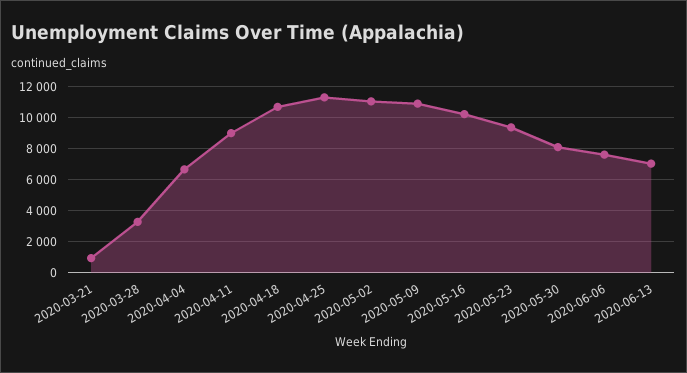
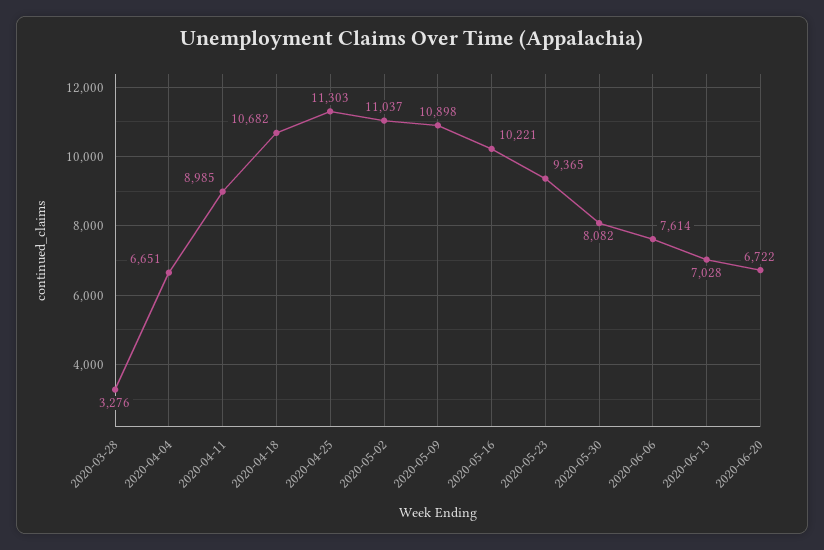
2020-03-21: 1000 -> none
2020-06-20: none -> 6722

